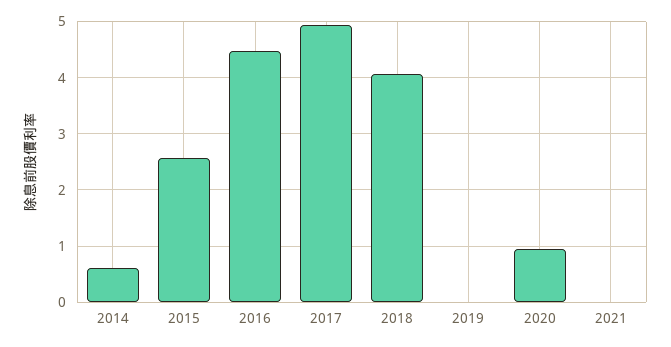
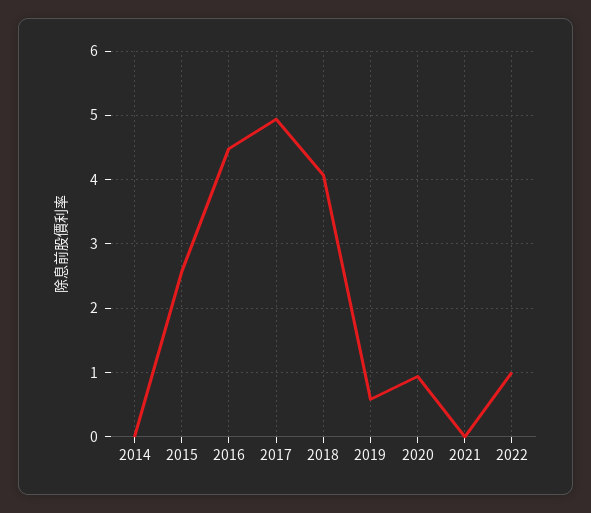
2014: 0.6 -> 0
2019: 0 -> 0.6
2022: none -> 1

